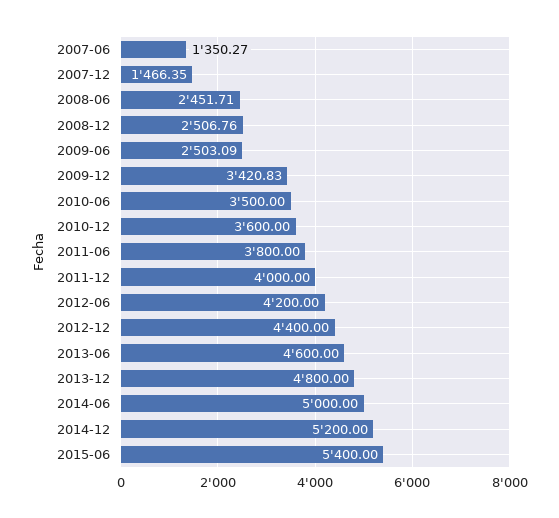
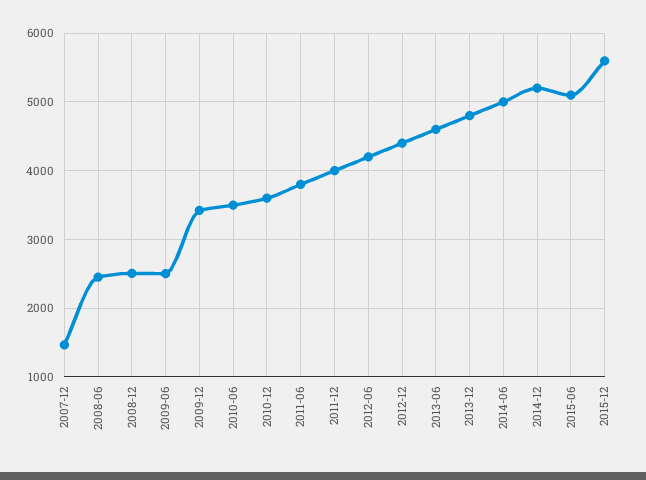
2007-06: 1350.27 -> none
2015-06: 5400 -> 5100
2015-12: none -> 5600

